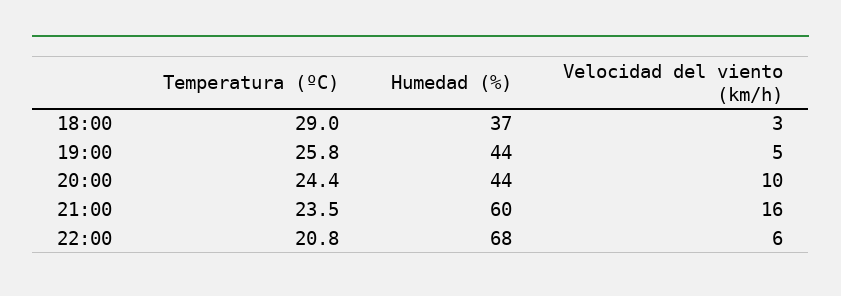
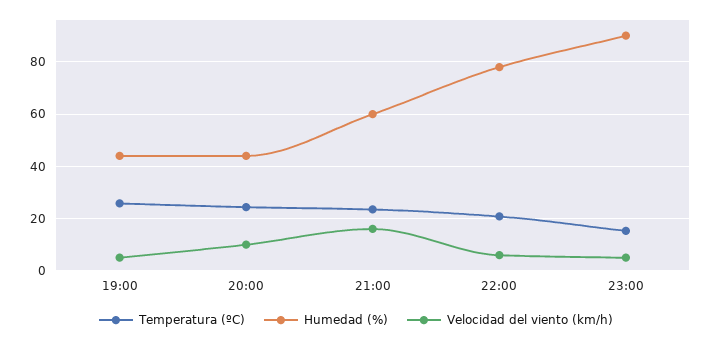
Temperatura (ºC), 18:00: 29 -> none
Humedad (%), 18:00: 37 -> none
Velocidad del viento (km/h), 18:00: 3 -> none
Humedad (%), 22:00: 68 -> 77.5
Temperatura (ºC), 23:00: none -> 15
Humedad (%), 23:00: none -> 90
Velocidad del viento (km/h), 23:00: none -> 5

